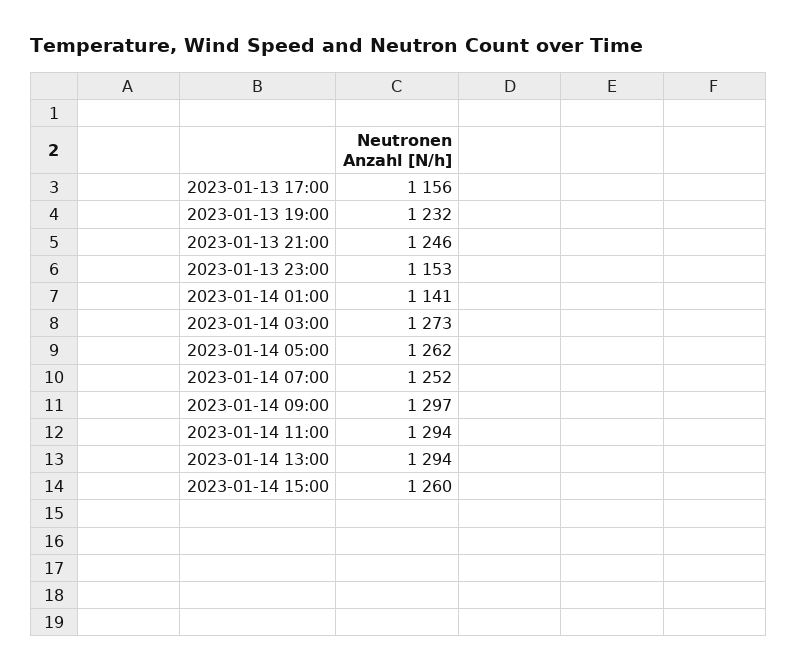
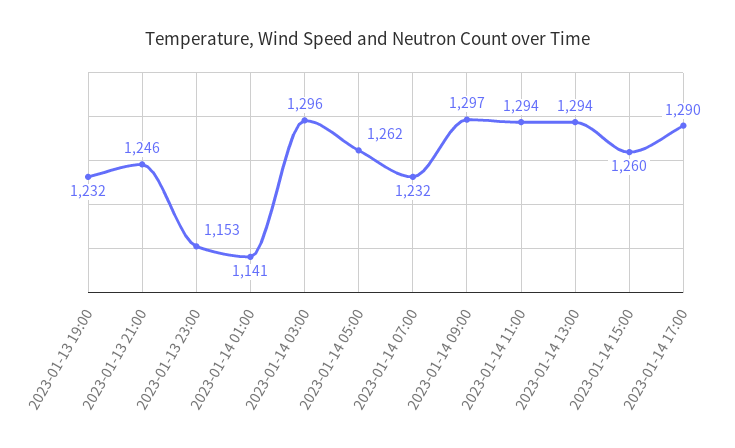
2023-01-13 17:00: 1156 -> none
2023-01-14 03:00: 1273 -> 1296
2023-01-14 07:00: 1252 -> 1232
2023-01-14 17:00: none -> 1290

